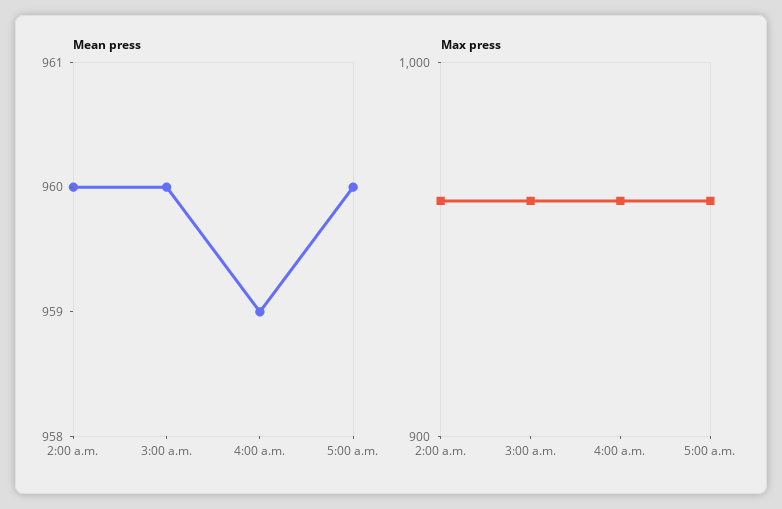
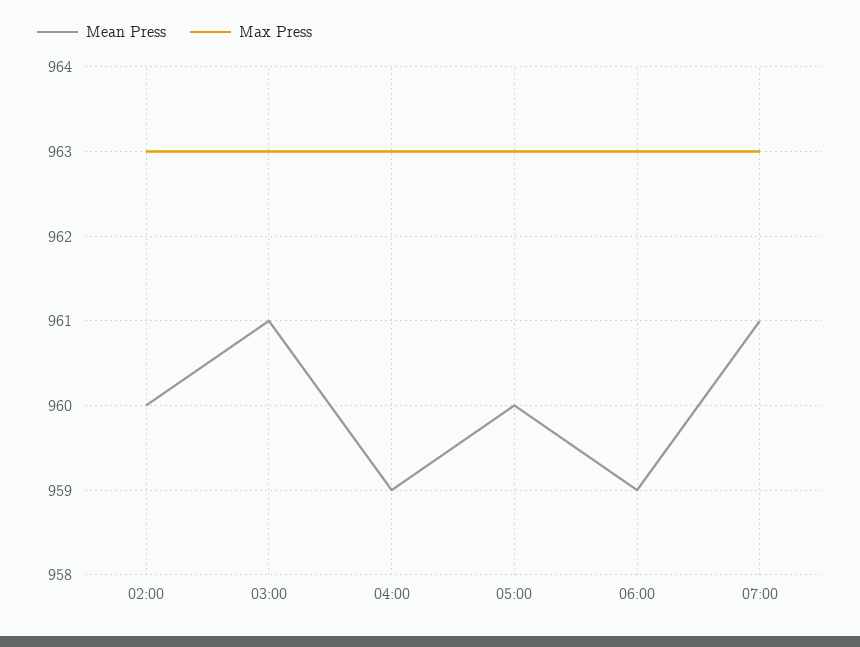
Mean press, 3:00 a.m.: 960 -> 961
Mean press, 06:00: none -> 959
Max press, 06:00: none -> 963
Mean press, 07:00: none -> 961
Max press, 07:00: none -> 963

